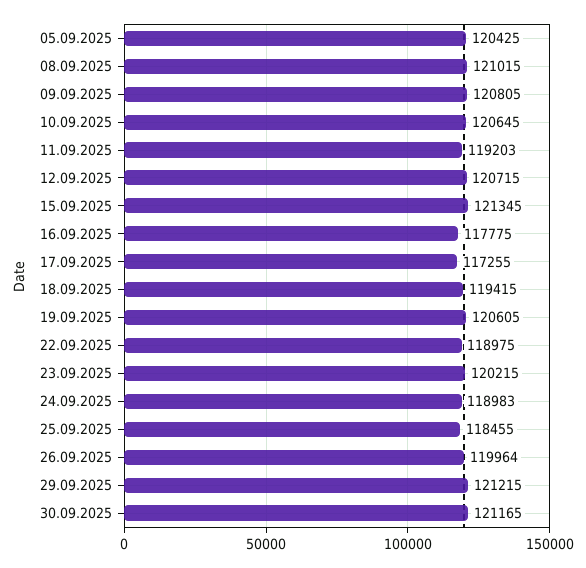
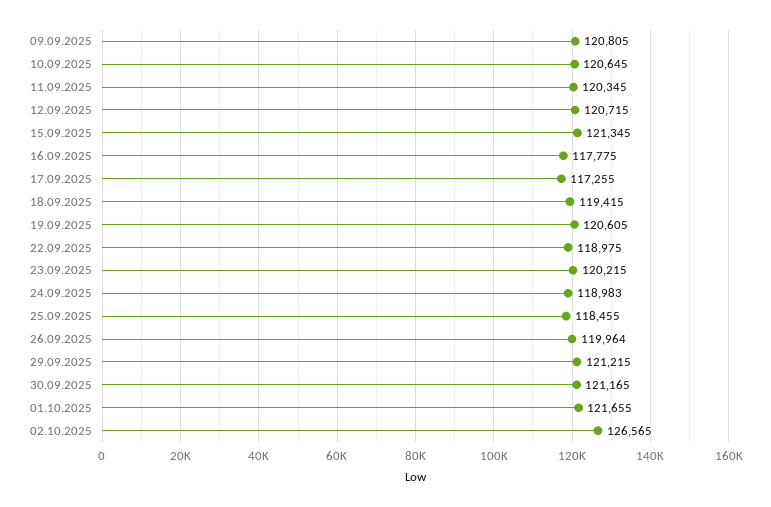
05.09.2025: 120425 -> none
08.09.2025: 121015 -> none
11.09.2025: 119203 -> 120345
01.10.2025: none -> 121655
02.10.2025: none -> 126565

